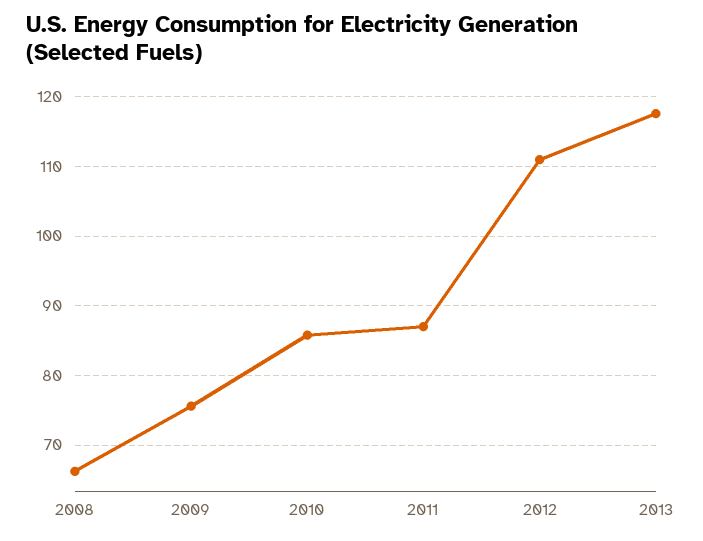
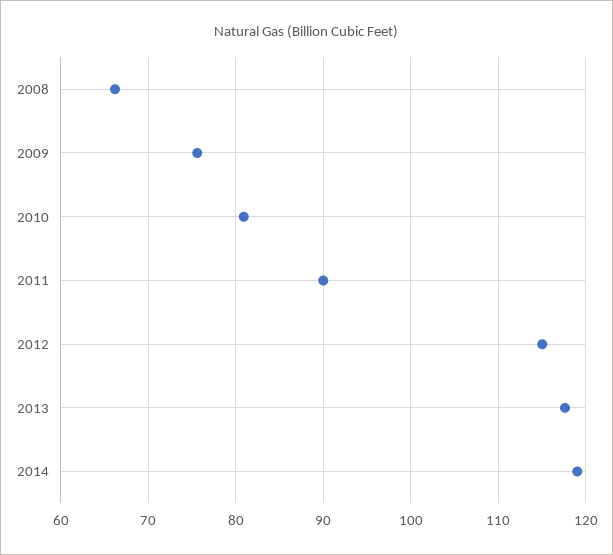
2010: 86 -> 81
2011: 87 -> 90
2012: 111 -> 115
2014: none -> 119

